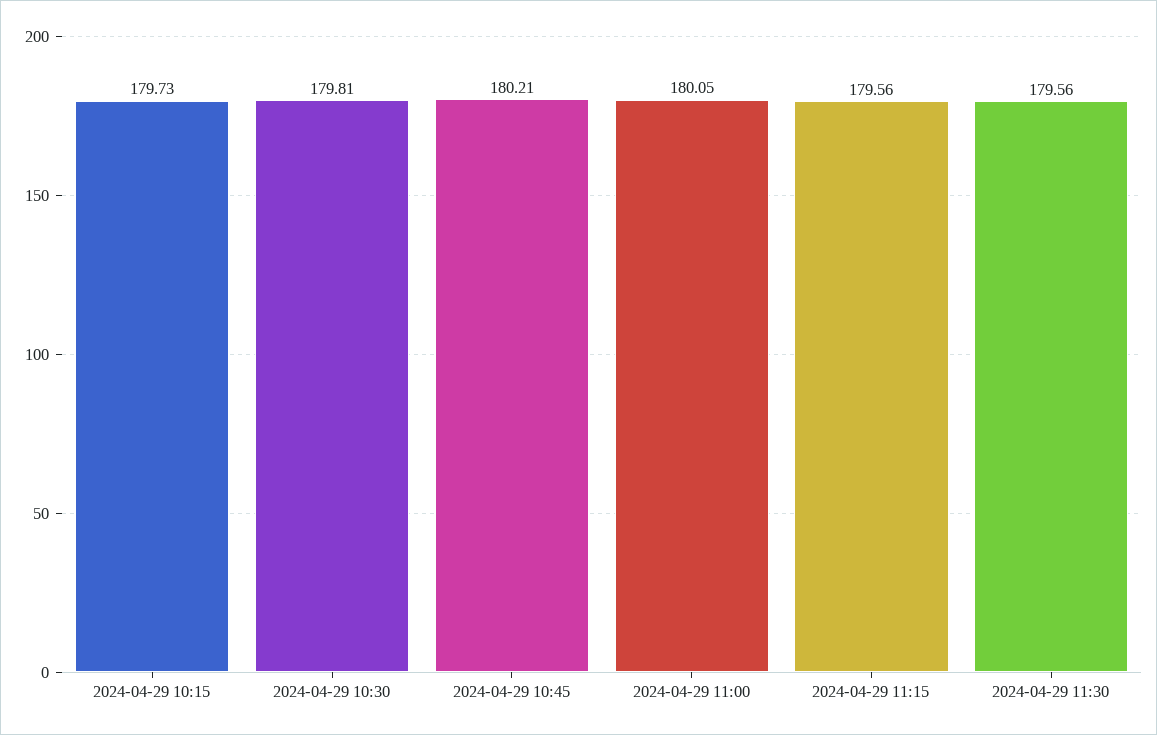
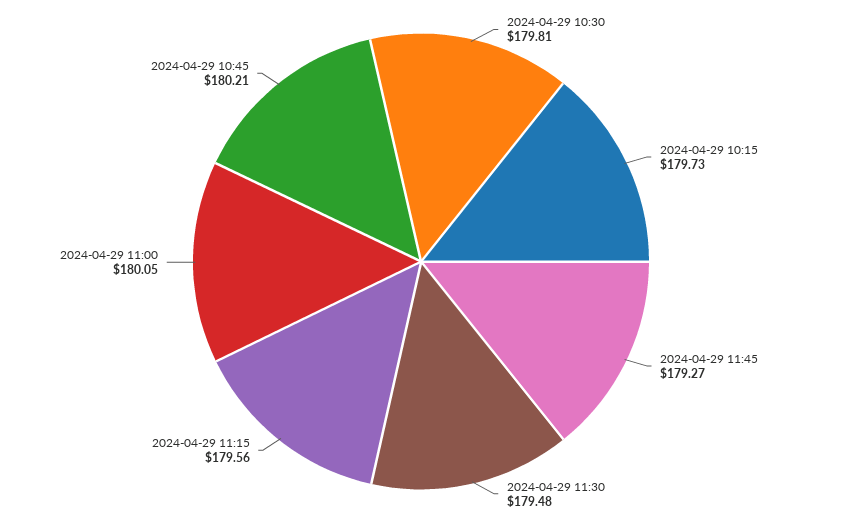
2024-04-29 11:30: 179.56 -> 179.48
2024-04-29 11:45: none -> 179.27

